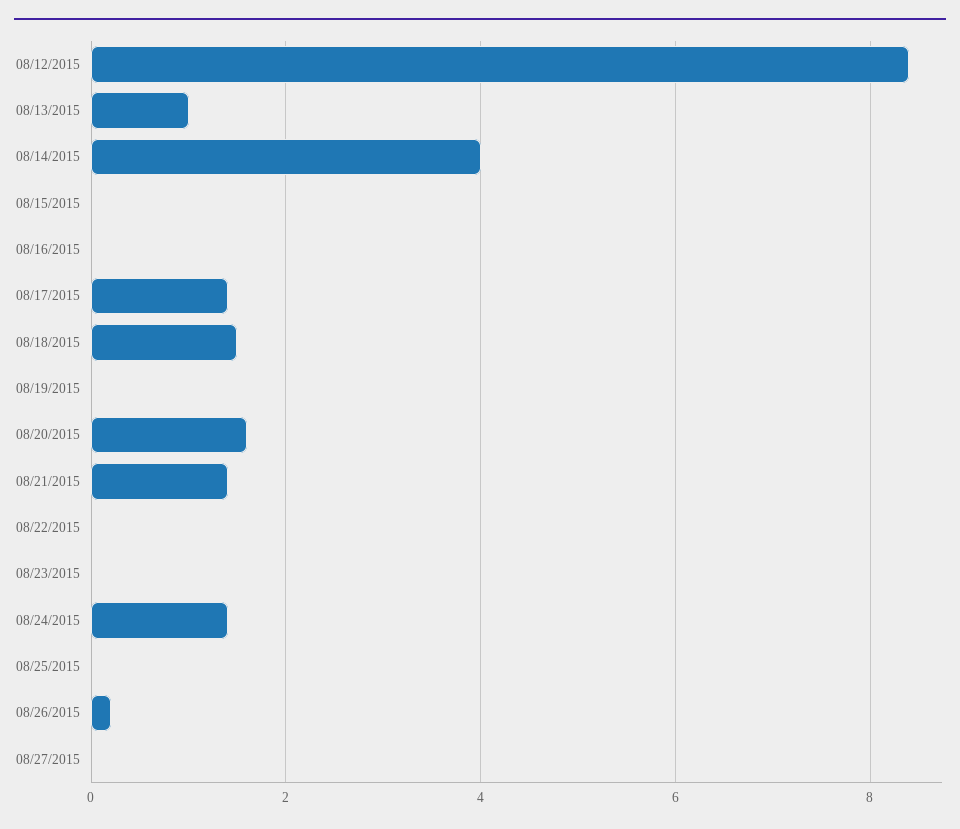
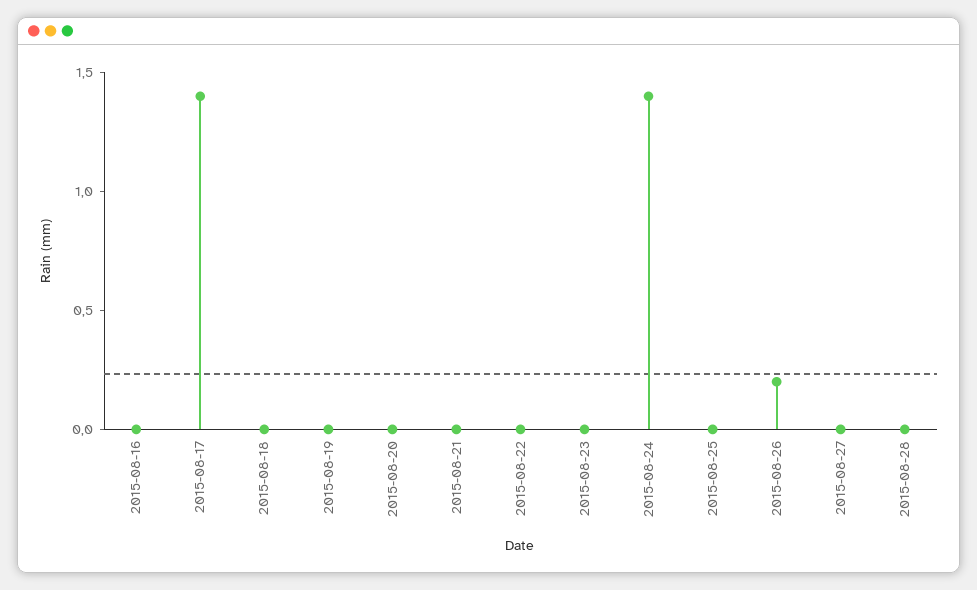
08/12/2015: 8.5 -> none
08/13/2015: 1 -> none
08/14/2015: 4 -> none
08/15/2015: 0 -> none
08/18/2015: 1.5 -> 0
08/20/2015: 1.5 -> 0
08/21/2015: 1.5 -> 0
2015-08-28: none -> 0

